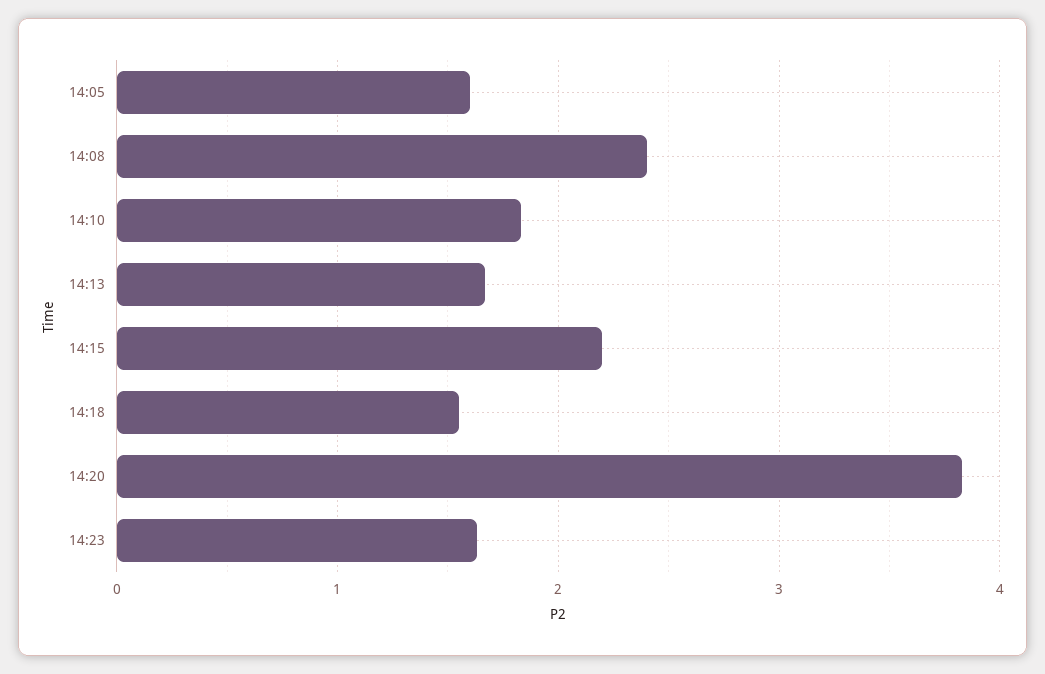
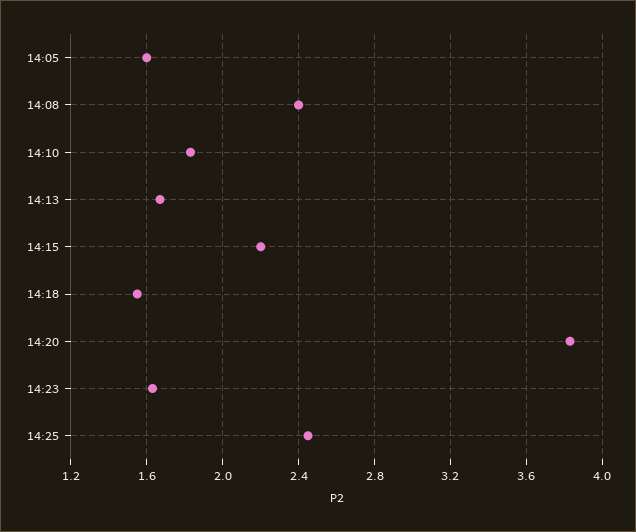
14:25: none -> 2.45

